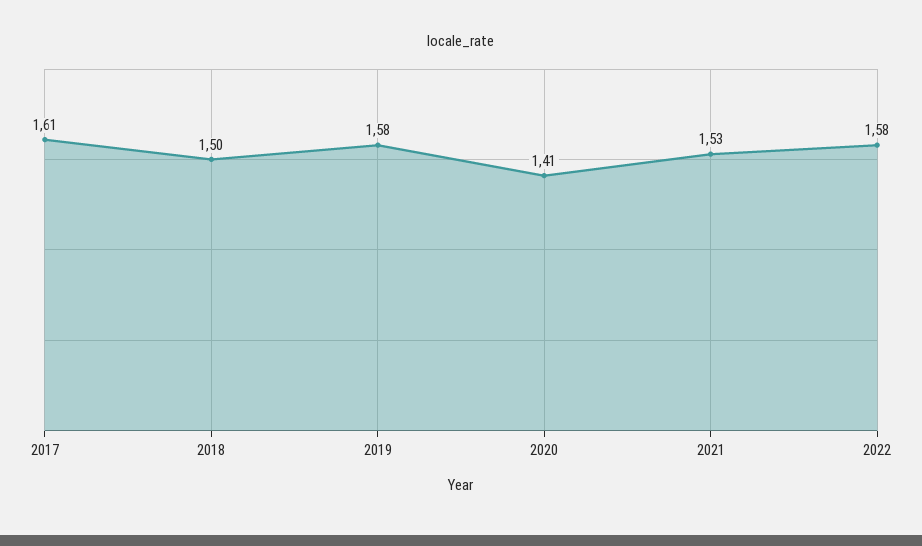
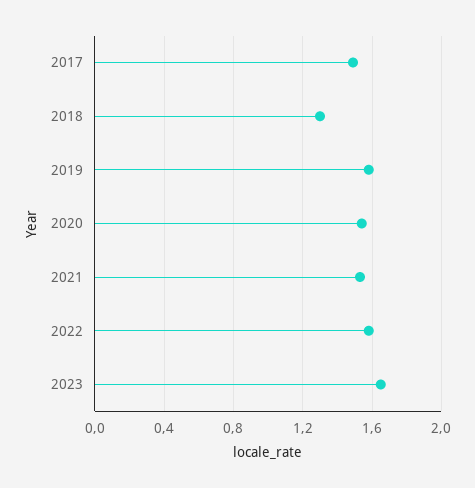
2017: 1.61 -> 1.5
2018: 1.5 -> 1.3
2020: 1.41 -> 1.55
2023: none -> 1.65

